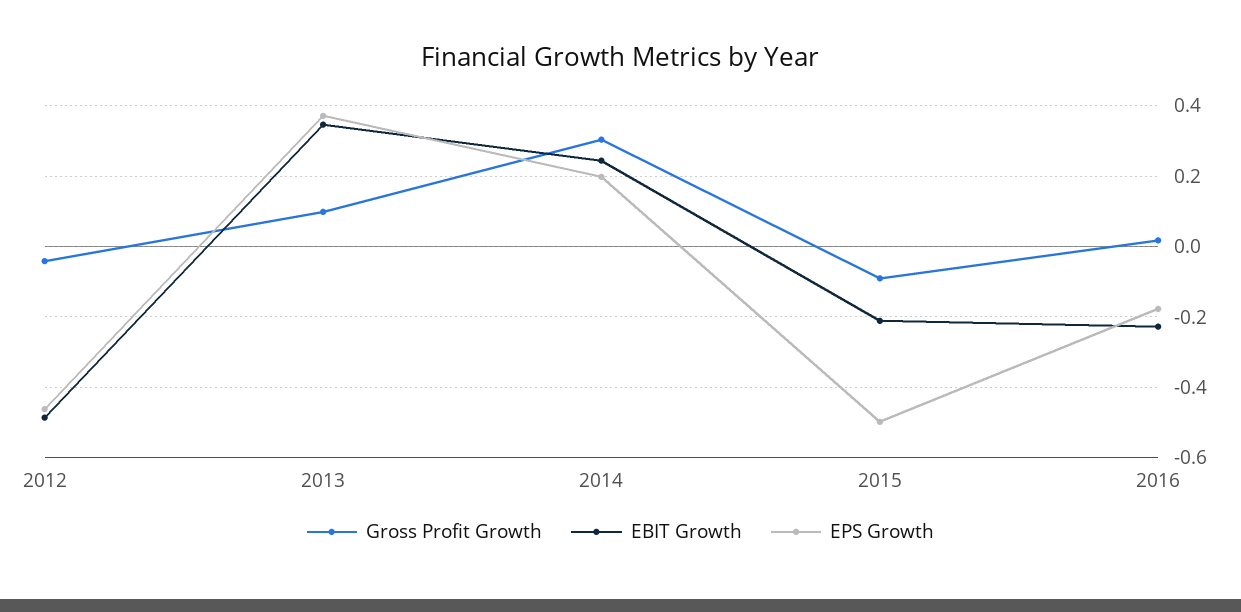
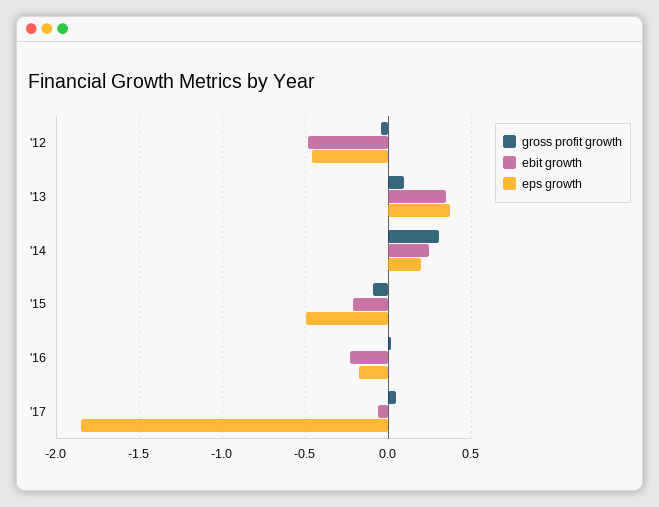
Gross Profit Growth, '17: none -> 0.05
EBIT Growth, '17: none -> -0.05
EPS Growth, '17: none -> -1.85

